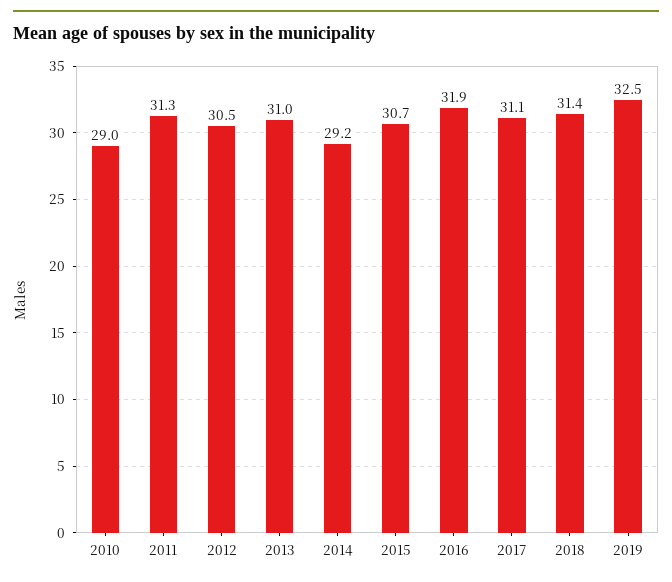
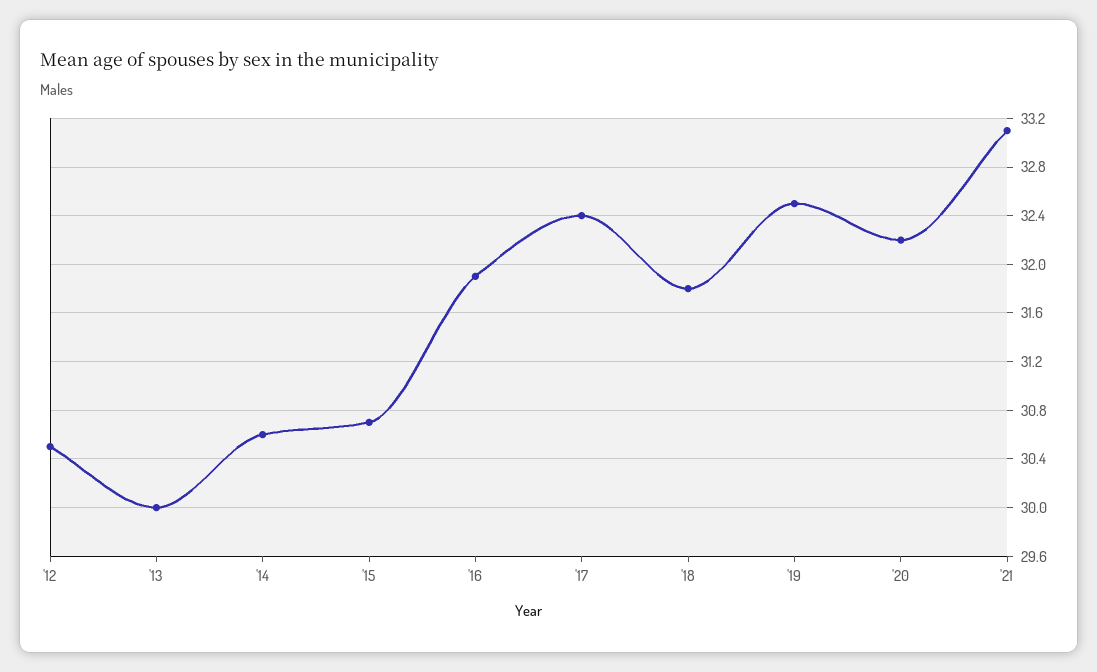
2010: 29 -> none
2011: 31.3 -> none
2013: 31 -> 30
2014: 29.2 -> 30.6
2017: 31.1 -> 32.4
2018: 31.4 -> 31.8
'20: none -> 32.2
'21: none -> 33.1

